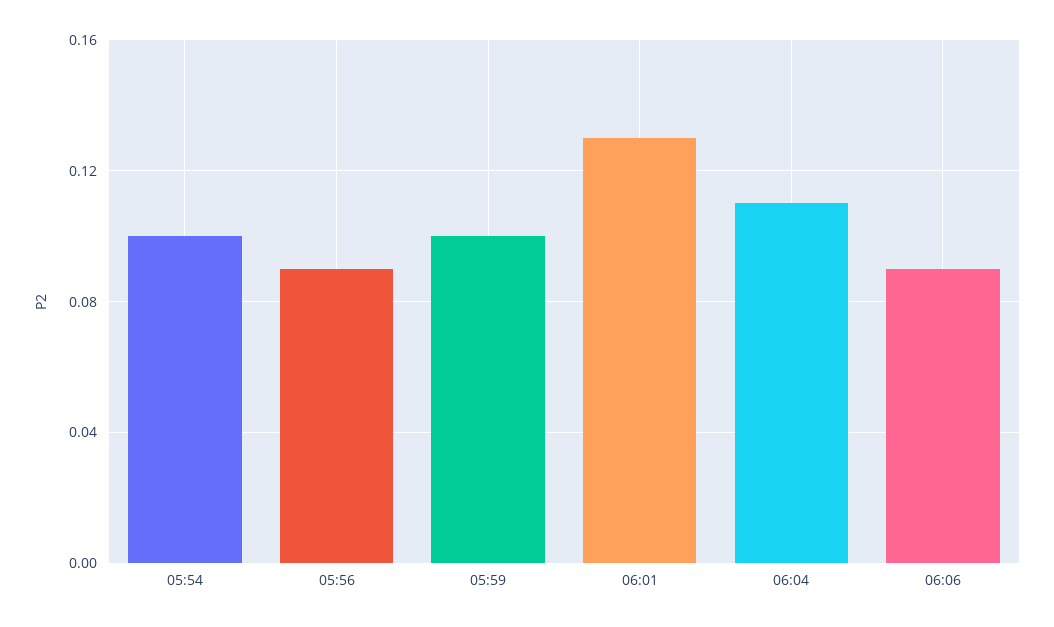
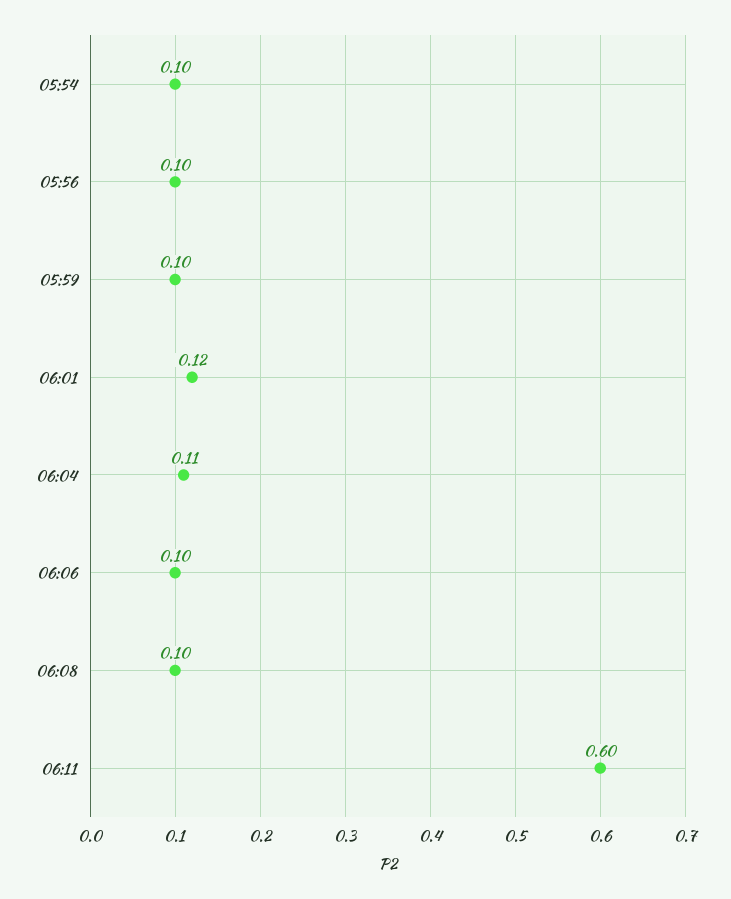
05:56: 0.09 -> 0.1
06:01: 0.13 -> 0.12
06:06: 0.09 -> 0.1
06:08: none -> 0.1
06:11: none -> 0.6

